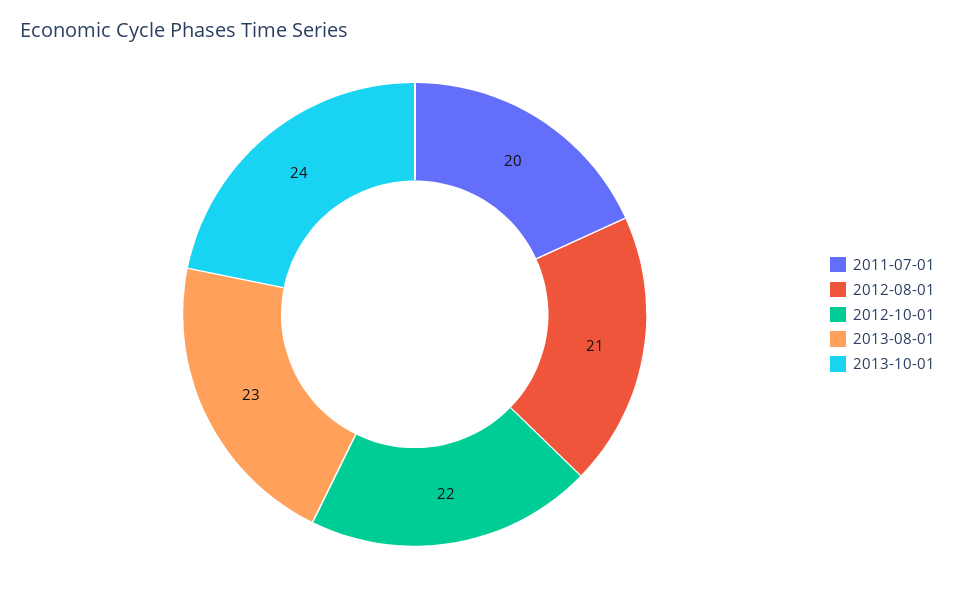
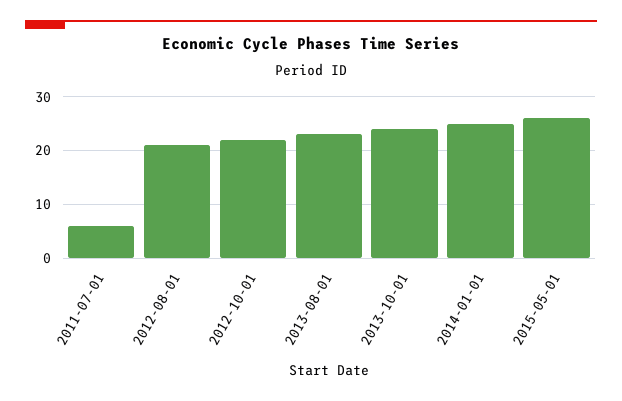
2011-07-01: 20 -> 5
2014-01-01: none -> 25
2015-05-01: none -> 25

